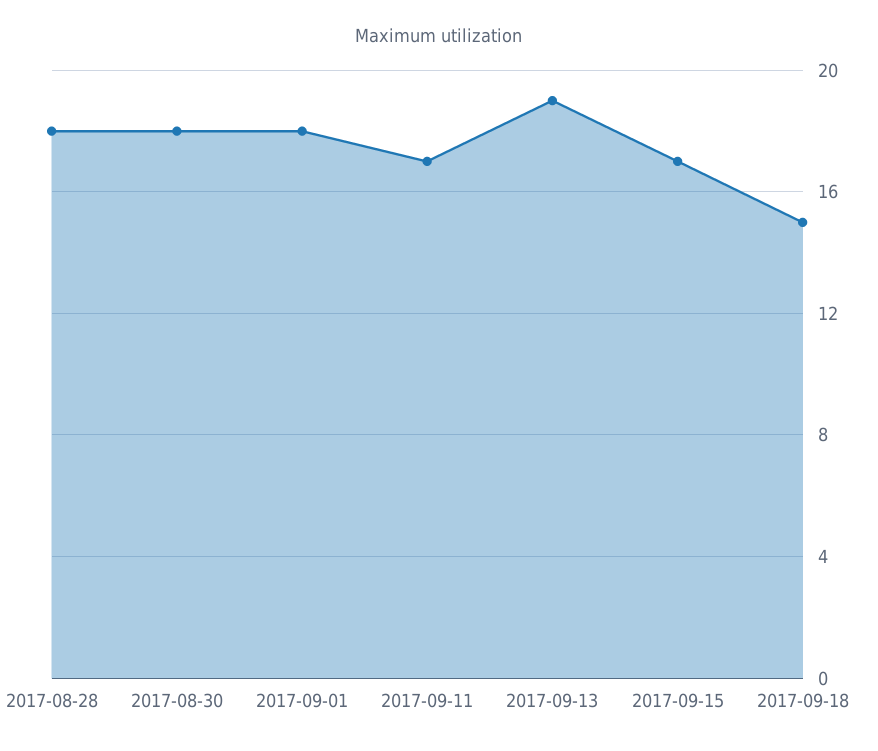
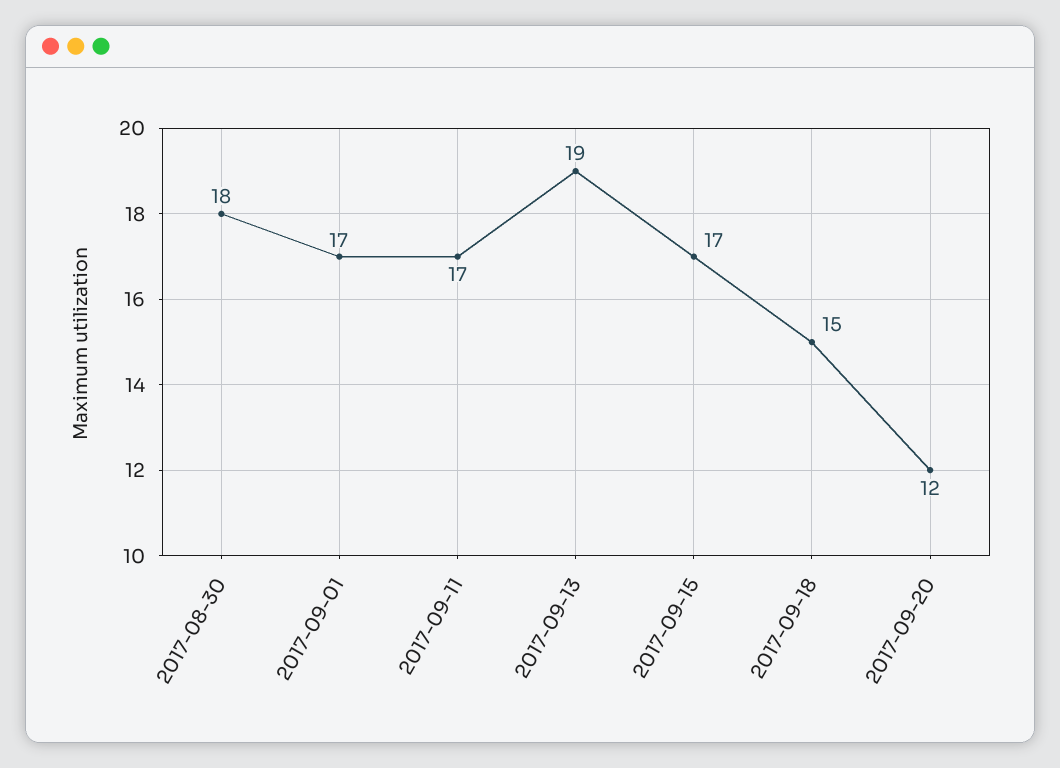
2017-08-28: 18 -> none
2017-09-01: 18 -> 17
2017-09-20: none -> 12

